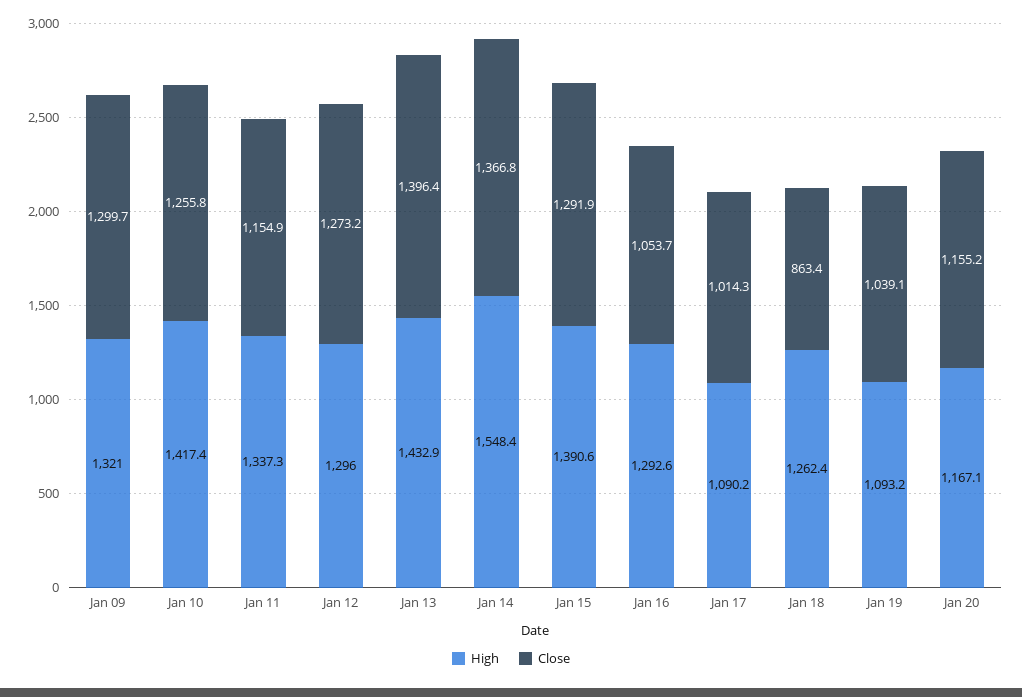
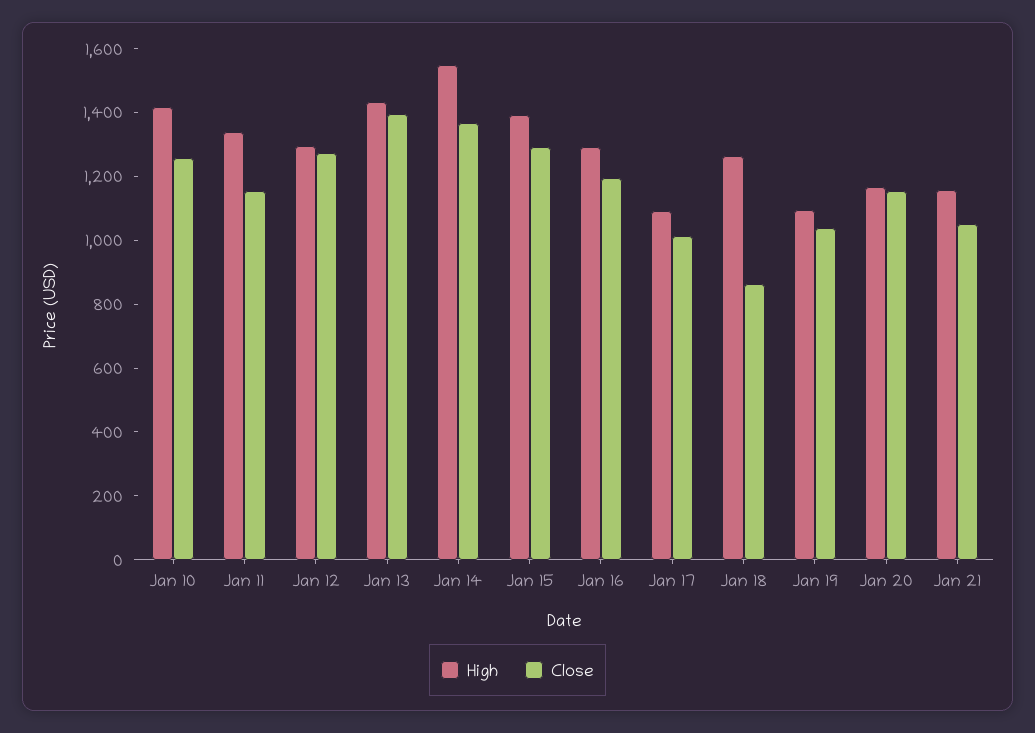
High, Jan 09: 1321 -> none
Close, Jan 09: 1299.7 -> none
Close, Jan 16: 1053.7 -> 1200
High, Jan 21: none -> 1150
Close, Jan 21: none -> 1050

